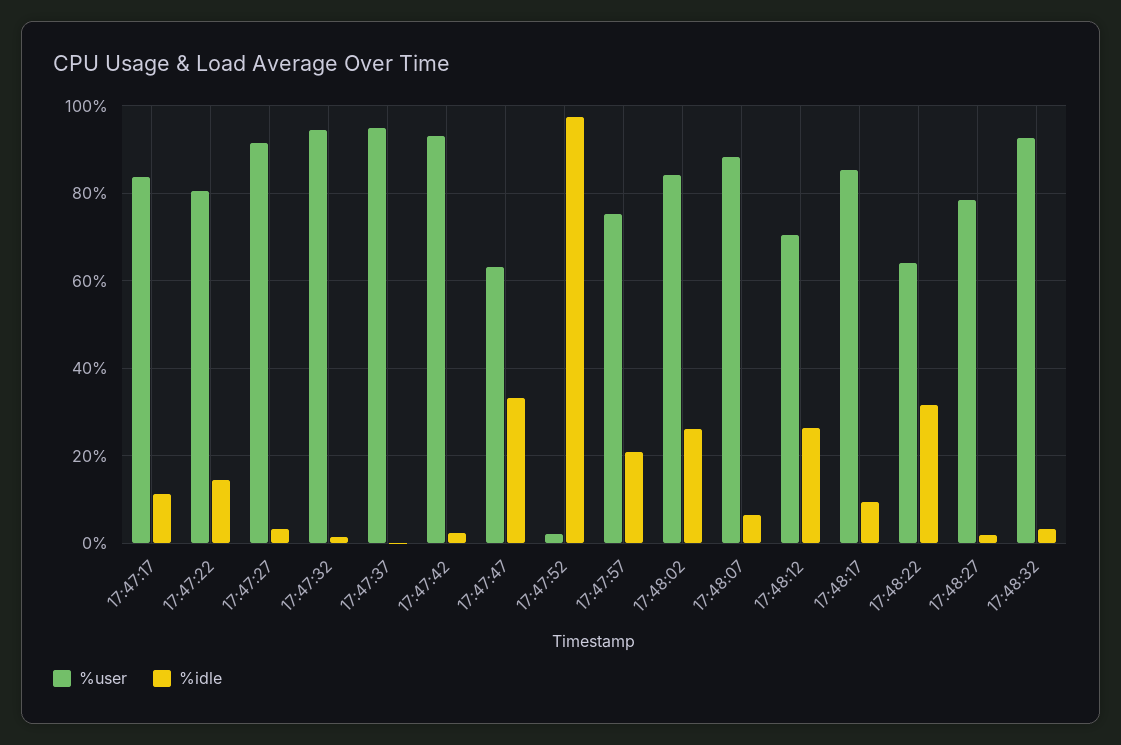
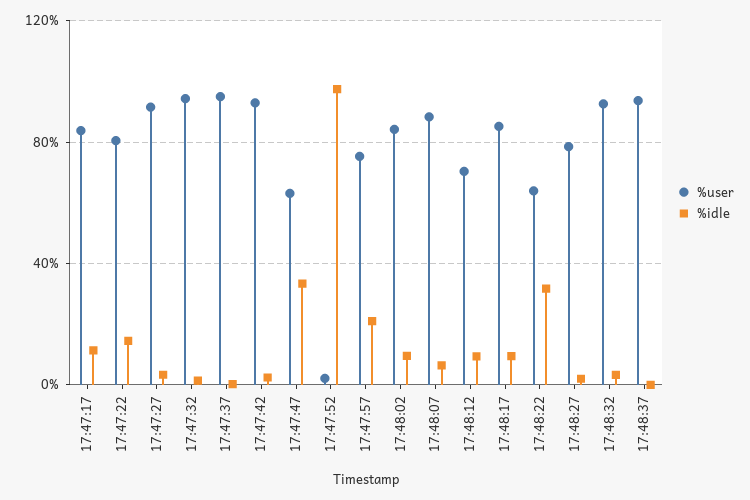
%idle, 17:48:02: 26 -> 10
%idle, 17:48:12: 26 -> 10
%user, 17:48:37: none -> 95
%idle, 17:48:37: none -> 0

